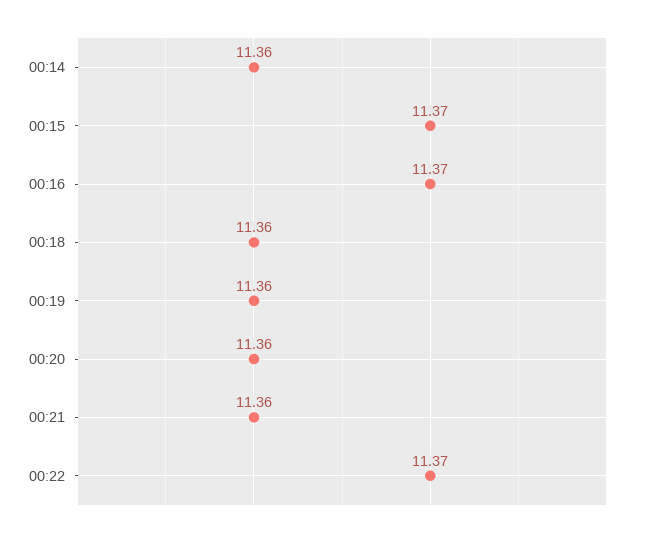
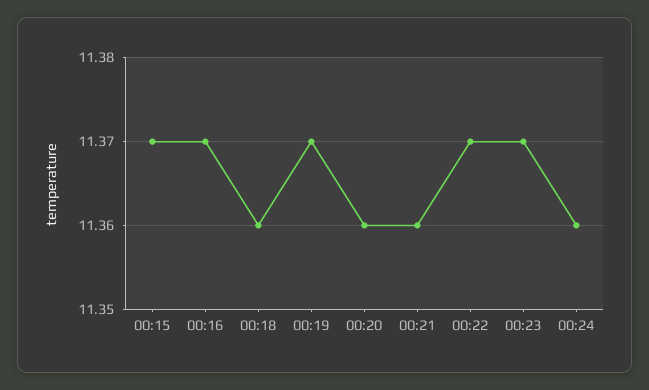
00:14: 11.36 -> none
00:19: 11.36 -> 11.37
00:23: none -> 11.37
00:24: none -> 11.36

